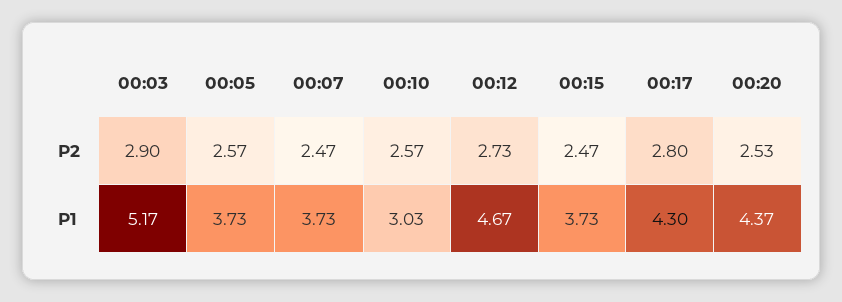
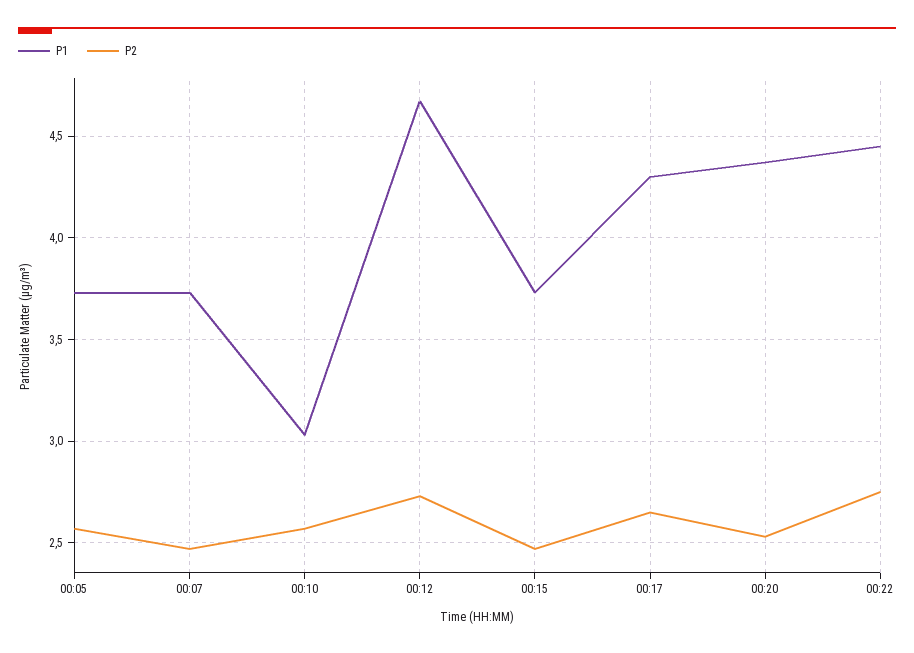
P2, 00:03: 2.9 -> none
P2, 00:17: 2.8 -> 2.65
P1, 00:03: 5.17 -> none
P1, 00:22: none -> 4.45
P2, 00:22: none -> 2.75

